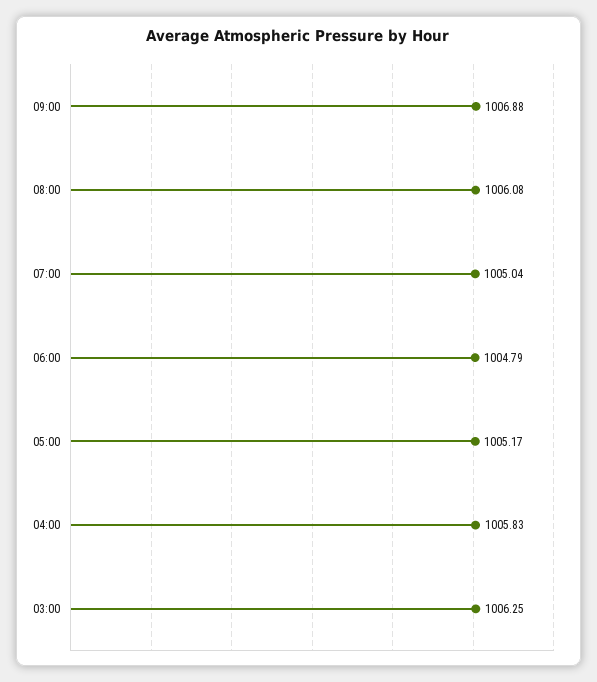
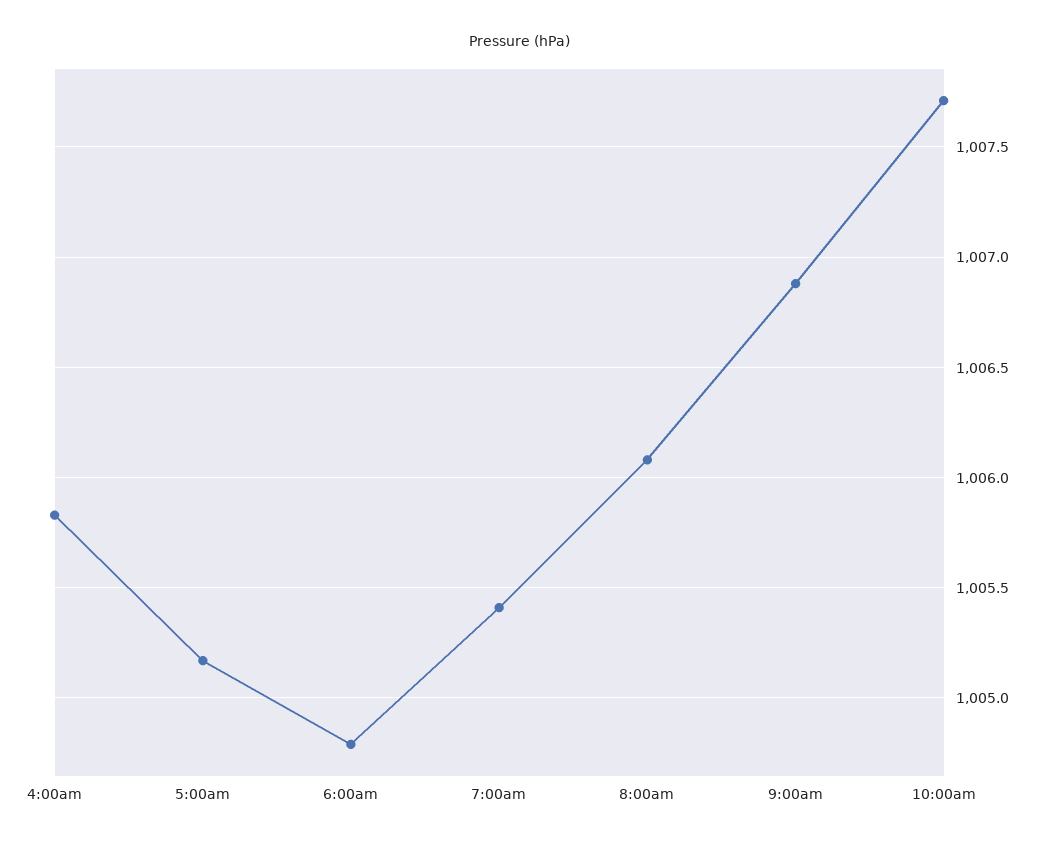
07:00: 1005.04 -> 1005.4
03:00: 1006.25 -> none
10:00am: none -> 1007.7

